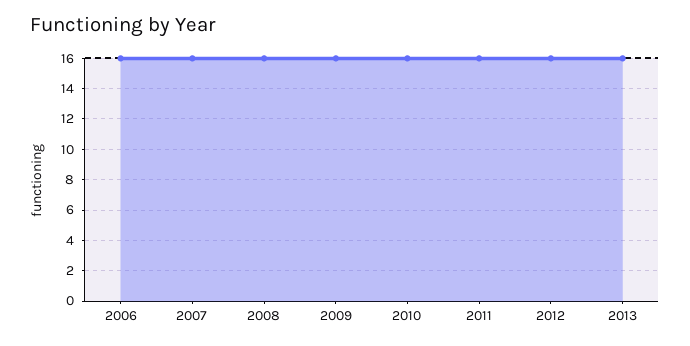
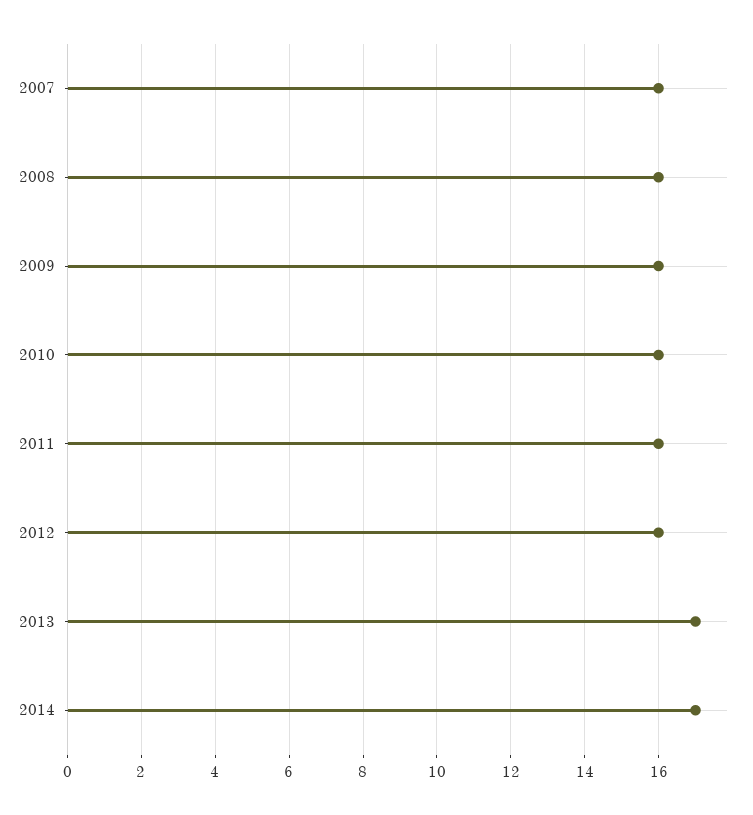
2006: 16 -> none
2013: 16 -> 17
2014: none -> 17

